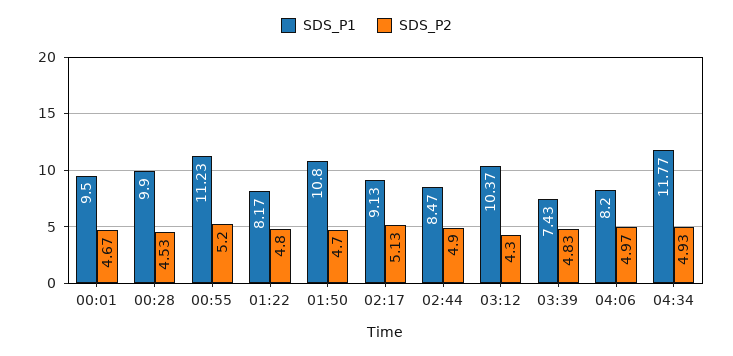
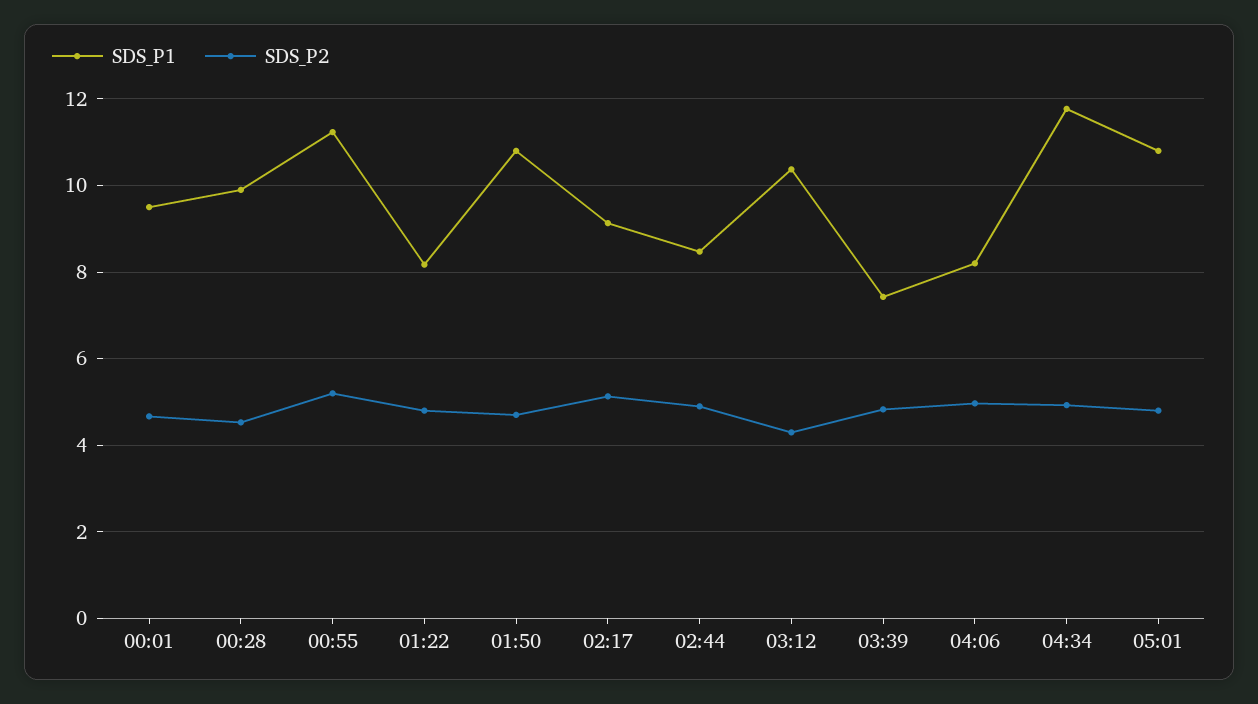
SDS_P1, 05:01: none -> 10.8
SDS_P2, 05:01: none -> 4.8

